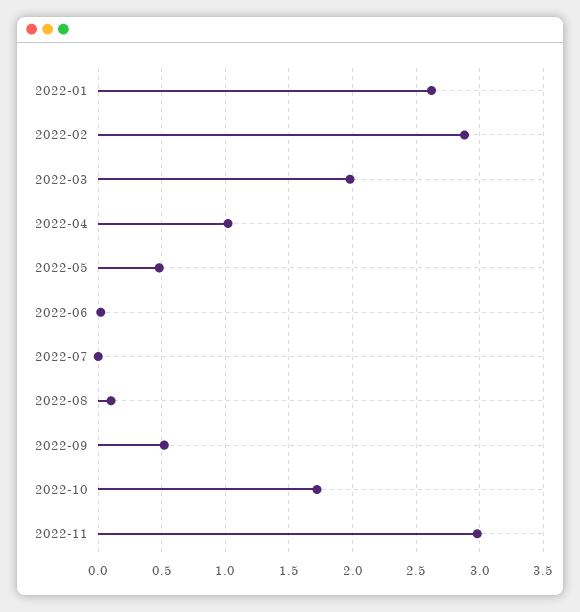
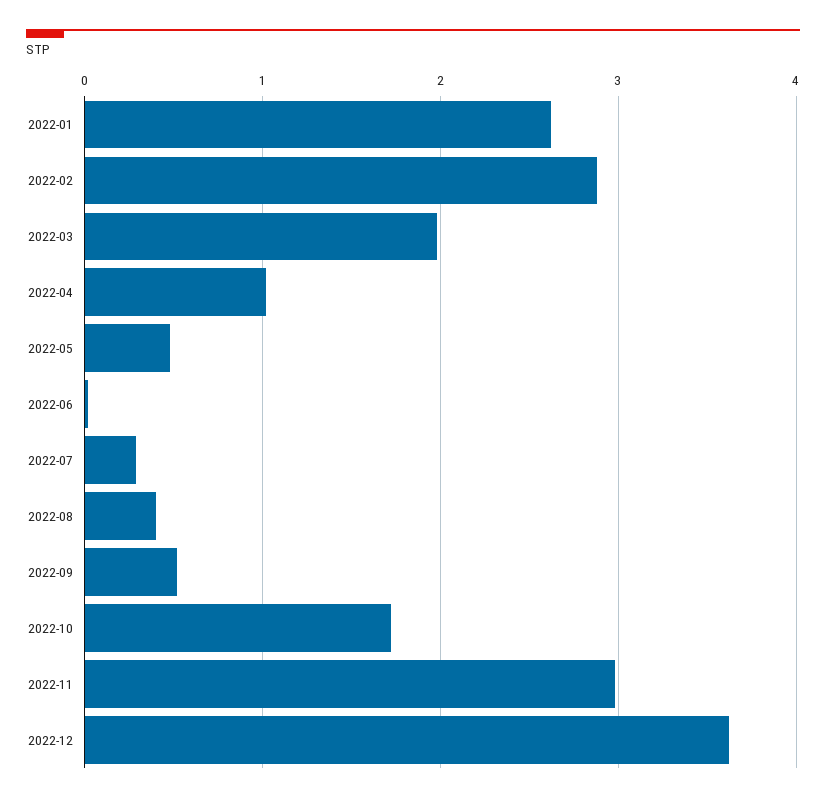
2022-07: 0 -> 0.3
2022-08: 0.1 -> 0.4
2022-12: none -> 3.6

